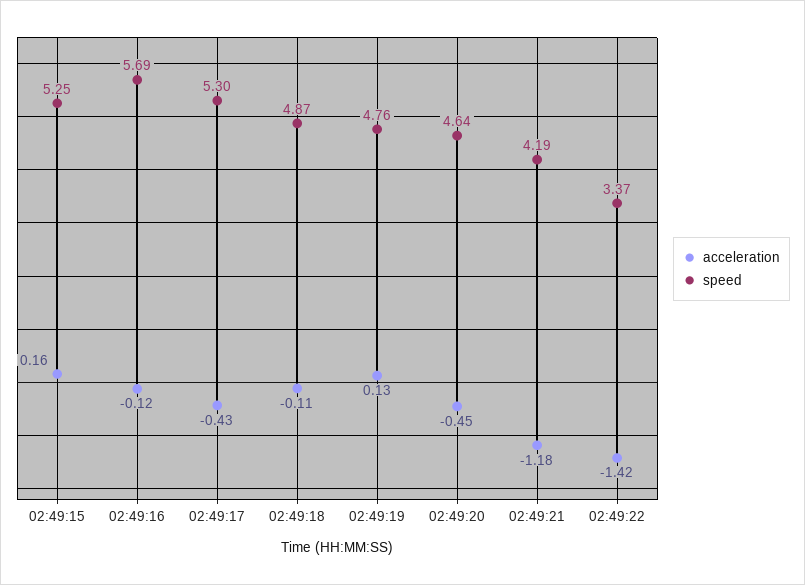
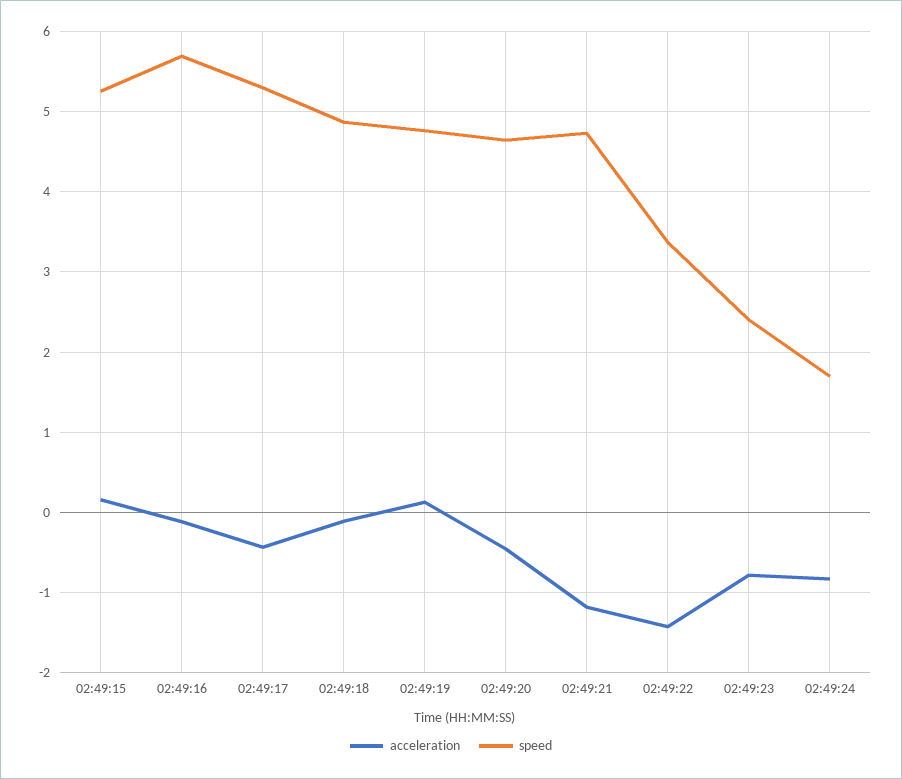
speed, 02:49:21: 4.19 -> 4.7
acceleration, 02:49:23: none -> -0.8
speed, 02:49:23: none -> 2.4
acceleration, 02:49:24: none -> -0.8
speed, 02:49:24: none -> 1.7

